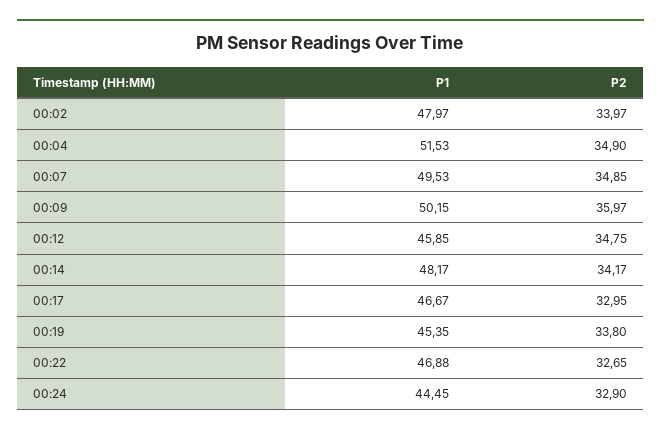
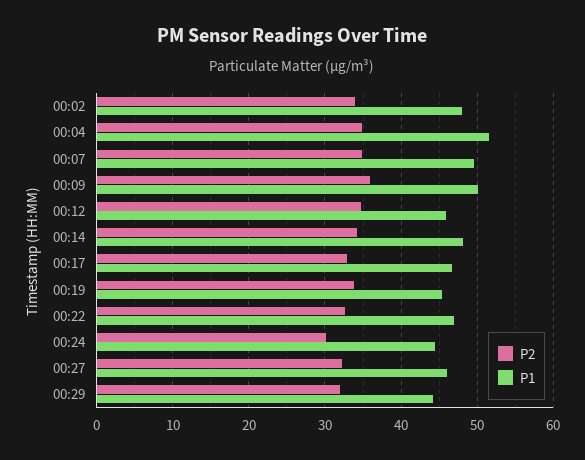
P2, 00:24: 32.9 -> 30
P2, 00:27: none -> 32
P1, 00:27: none -> 46
P2, 00:29: none -> 32
P1, 00:29: none -> 44

